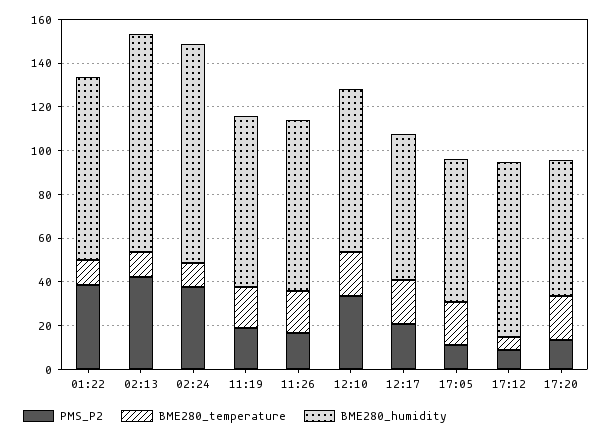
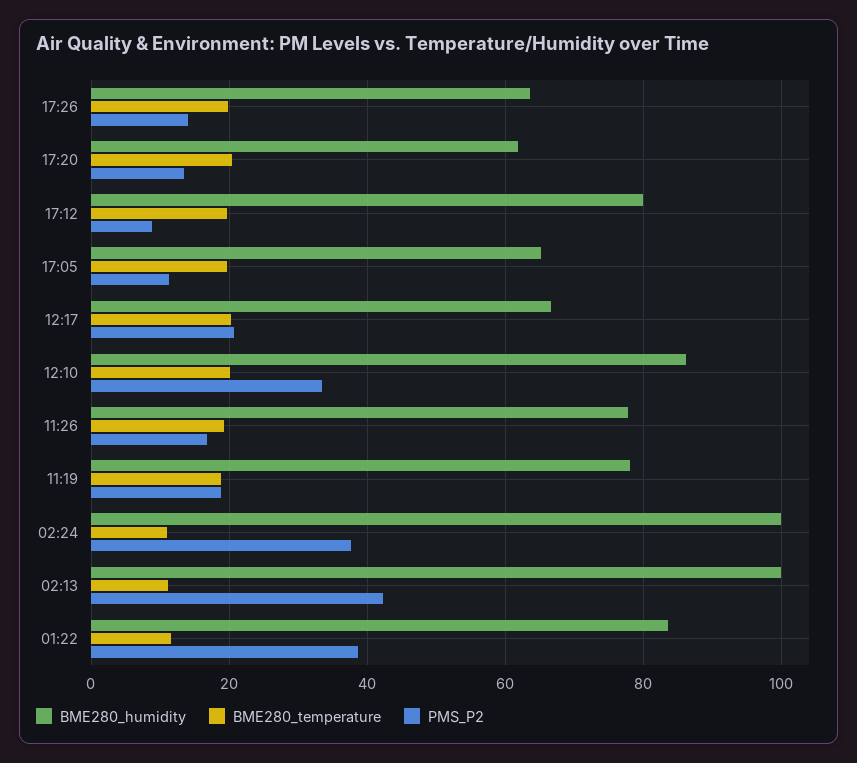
BME280_humidity, 12:10: 75 -> 86
BME280_temperature, 17:12: 5 -> 20
BME280_humidity, 17:26: none -> 64
BME280_temperature, 17:26: none -> 20
PMS_P2, 17:26: none -> 14

